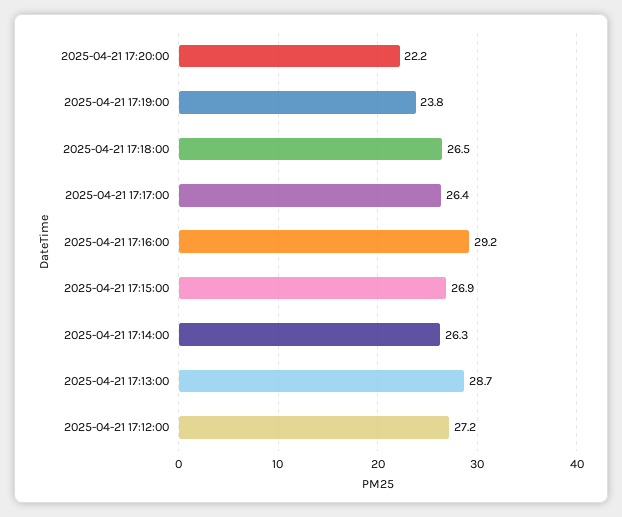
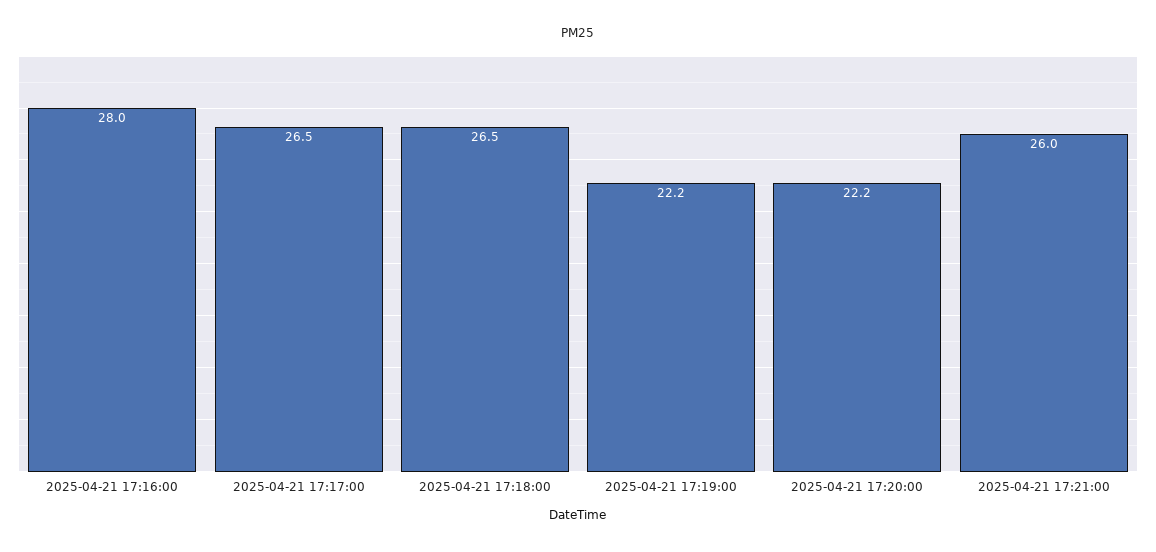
2025-04-21 17:19:00: 23.8 -> 22.2
2025-04-21 17:17:00: 26.4 -> 26.5
2025-04-21 17:16:00: 29.2 -> 28
2025-04-21 17:15:00: 26.9 -> none
2025-04-21 17:14:00: 26.3 -> none
2025-04-21 17:13:00: 28.7 -> none
2025-04-21 17:12:00: 27.2 -> none
2025-04-21 17:21:00: none -> 26

